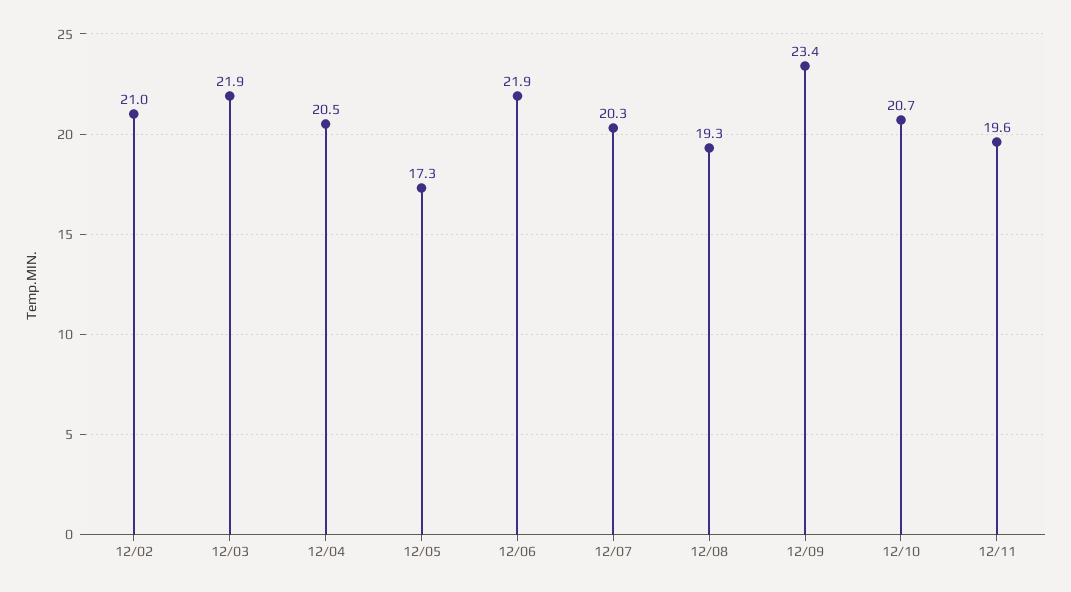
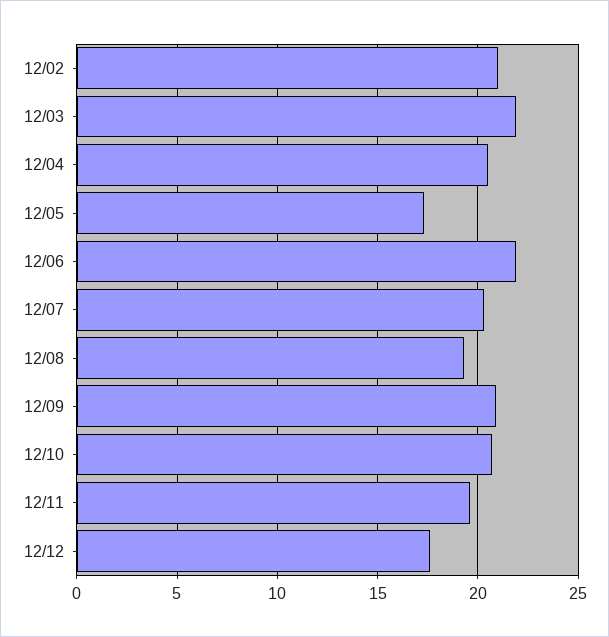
12/09: 23.4 -> 21
12/12: none -> 17.5

